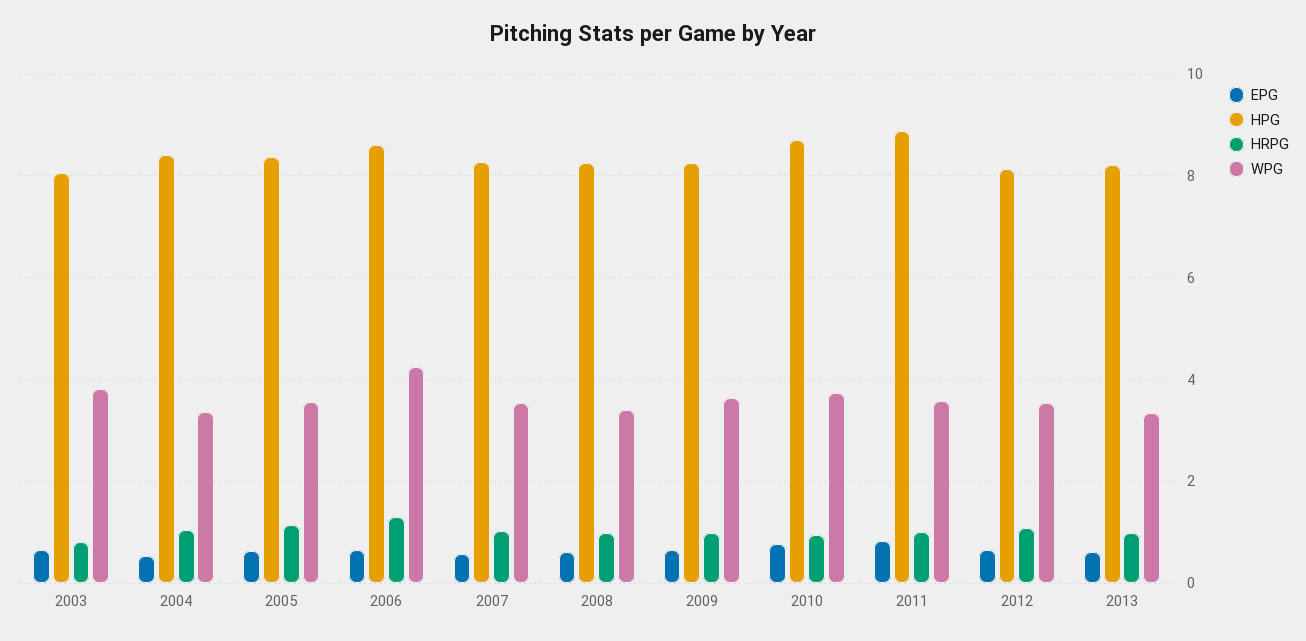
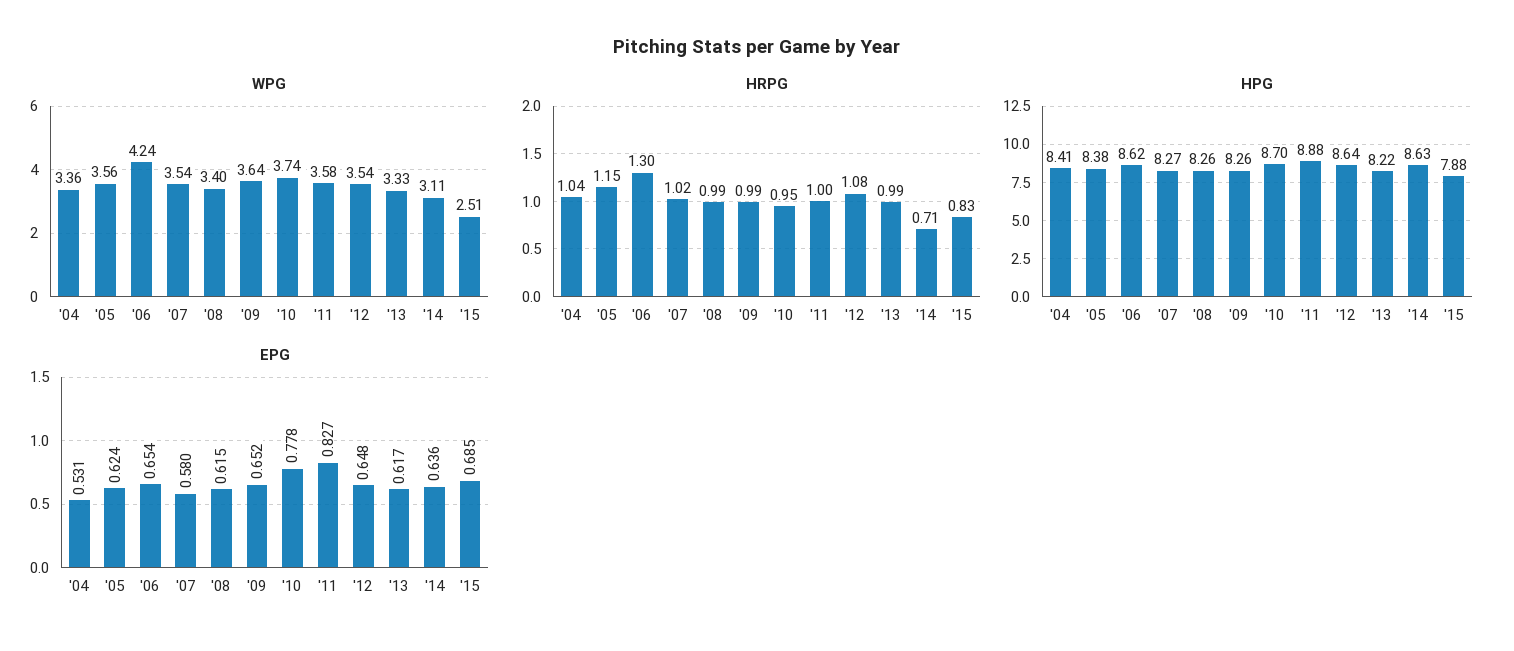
EPG, 2003: 0.6 -> none
HPG, 2003: 8 -> none
HRPG, 2003: 0.8 -> none
WPG, 2003: 3.8 -> none
HPG, 2012: 8.2 -> 8.64
WPG, '14: none -> 3.11
WPG, '15: none -> 2.51
HRPG, '14: none -> 0.71
HRPG, '15: none -> 0.83
HPG, '14: none -> 8.63
HPG, '15: none -> 7.88
EPG, '14: none -> 0.636
EPG, '15: none -> 0.685

